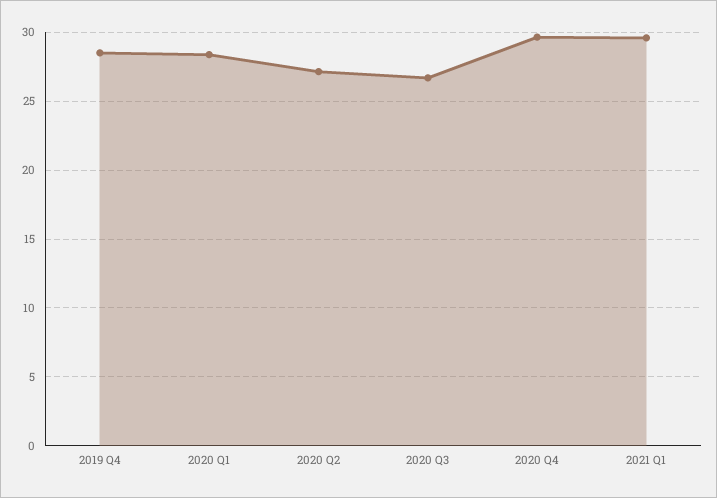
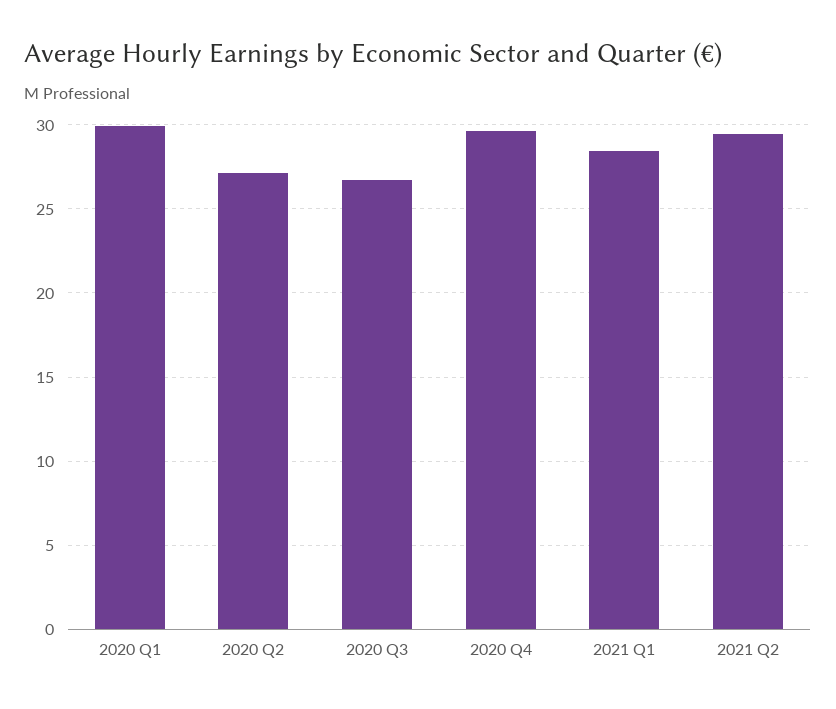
2019 Q4: 28.5 -> none
2020 Q1: 28.5 -> 30
2021 Q1: 29.5 -> 28.5
2021 Q2: none -> 29.5

